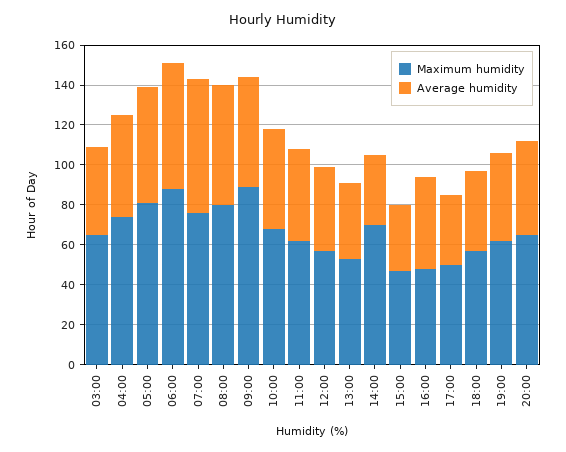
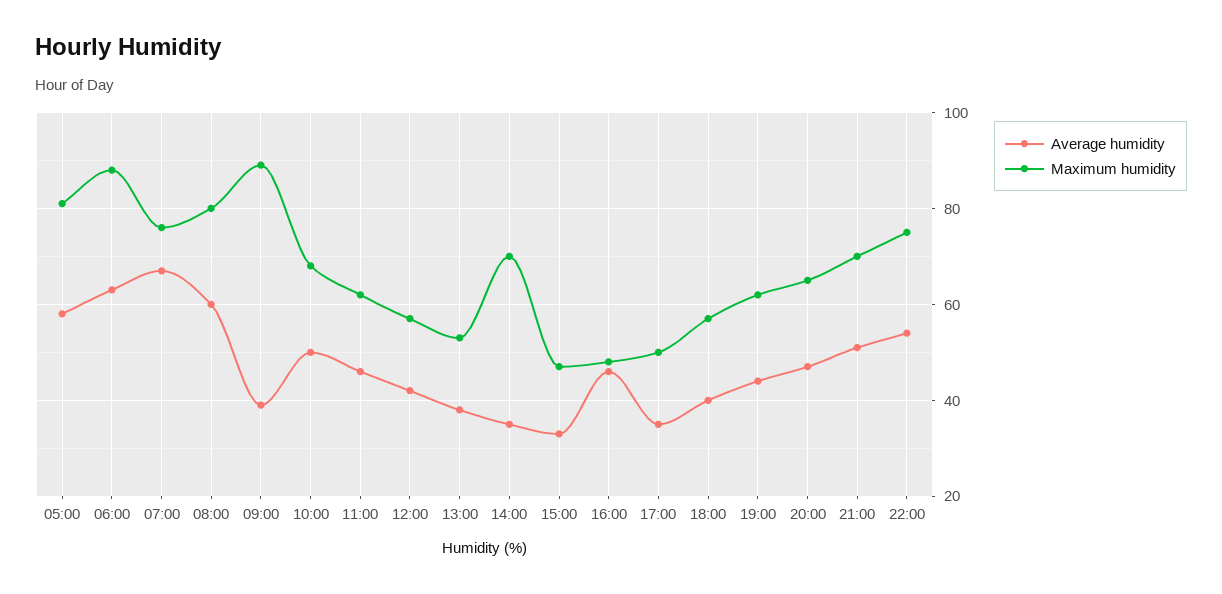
Maximum humidity, 03:00: 65 -> none
Average humidity, 03:00: 45 -> none
Maximum humidity, 04:00: 75 -> none
Average humidity, 04:00: 50 -> none
Average humidity, 09:00: 55 -> 40
Average humidity, 21:00: none -> 50
Maximum humidity, 21:00: none -> 70
Average humidity, 22:00: none -> 55
Maximum humidity, 22:00: none -> 75

